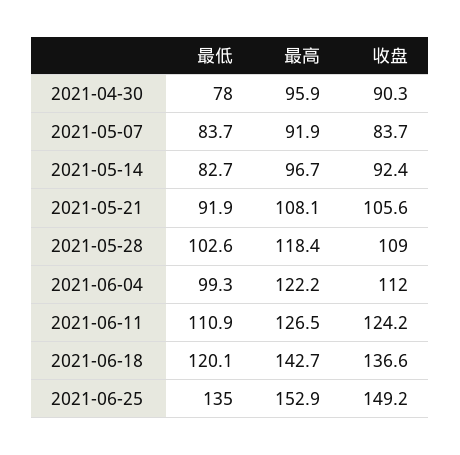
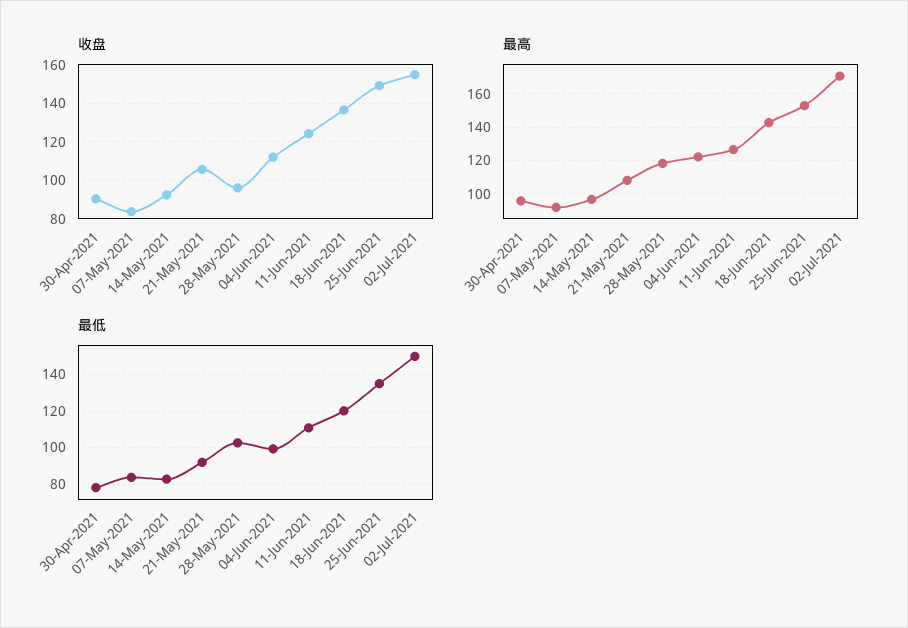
收盘, 2021-05-28: 109 -> 95
收盘, 02-Jul-2021: none -> 155
最高, 02-Jul-2021: none -> 170
最低, 02-Jul-2021: none -> 150

